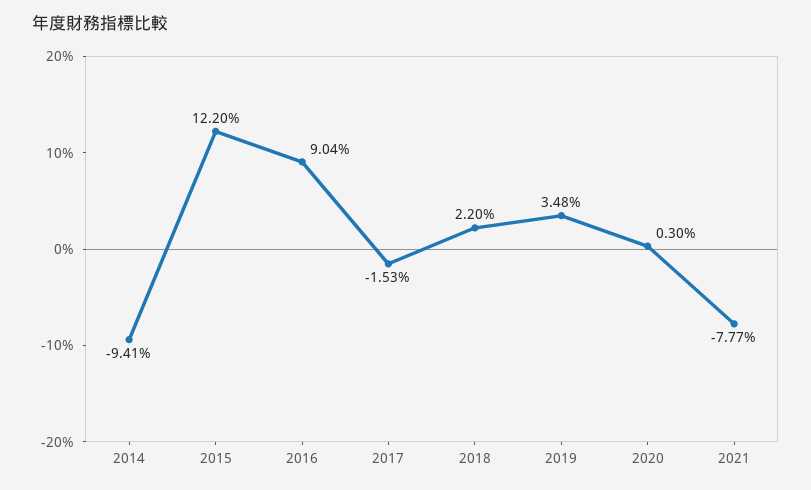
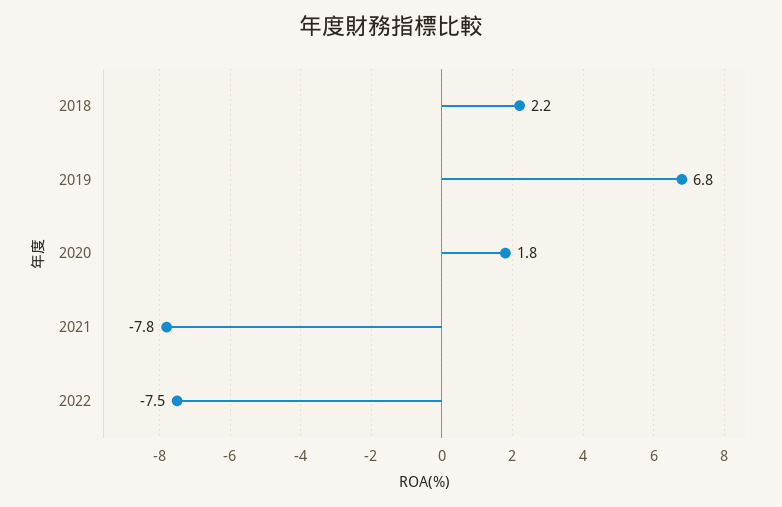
2014: -9.41 -> none
2015: 12.2 -> none
2016: 9.04 -> none
2017: -1.53 -> none
2019: 3.48 -> 6.8
2020: 0.3 -> 1.8
2022: none -> -7.5

